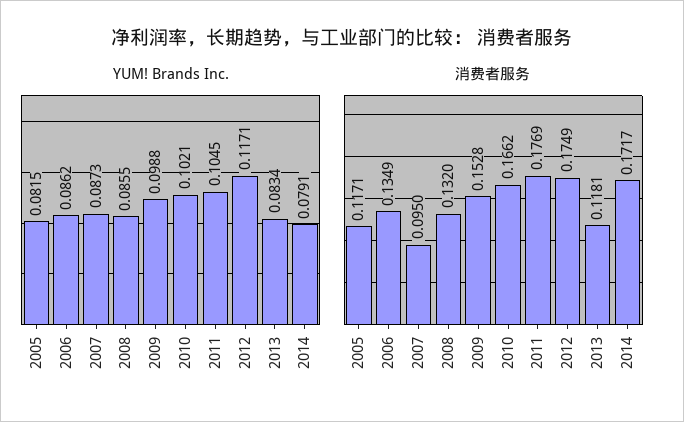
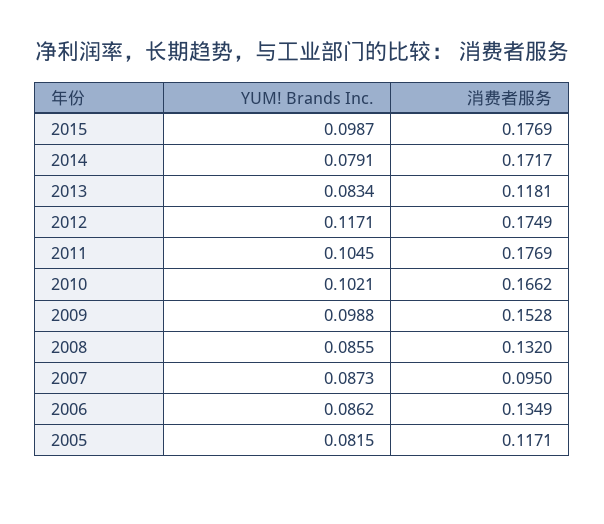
YUM! Brands Inc., 2015: none -> 0.0987
消费者服务, 2015: none -> 0.1769

